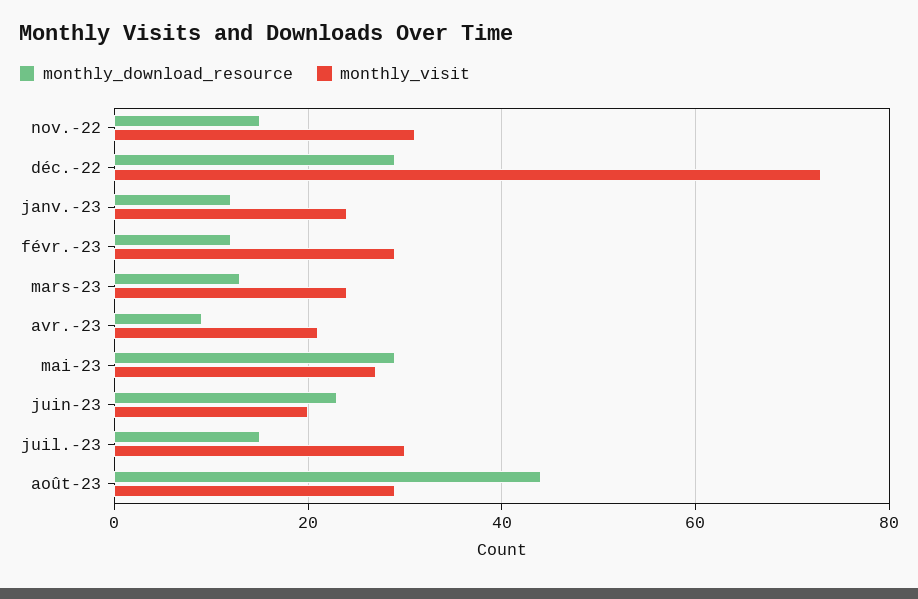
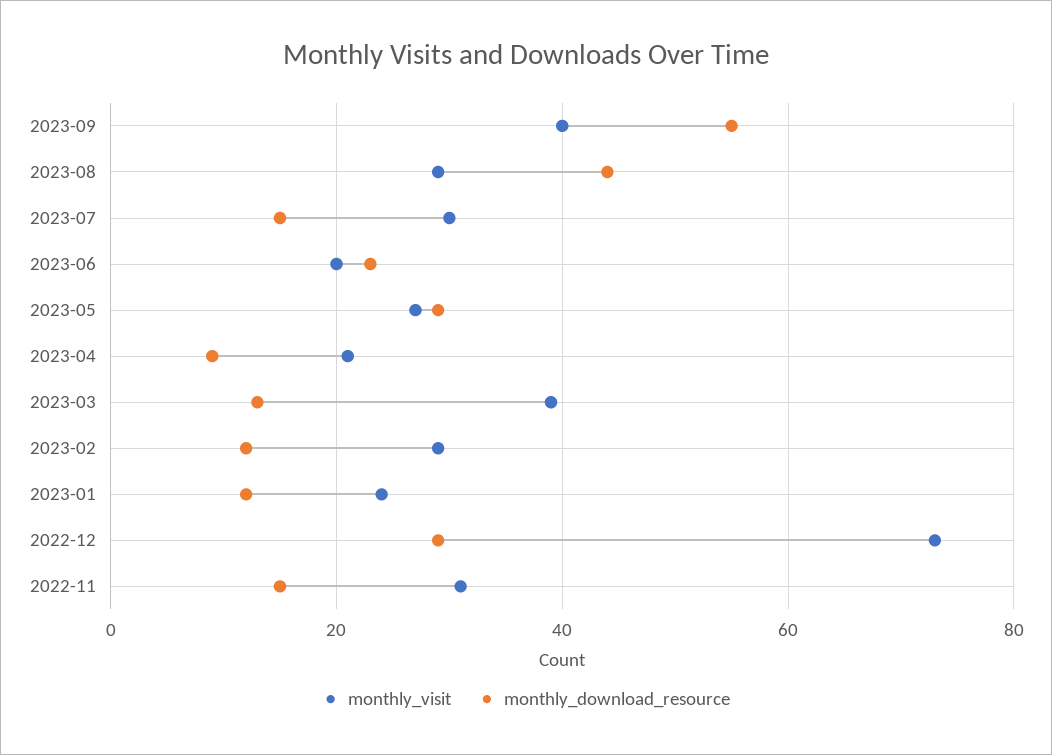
monthly_visit, mars-23: 25 -> 40
monthly_visit, 2023-09: none -> 40
monthly_download_resource, 2023-09: none -> 55

